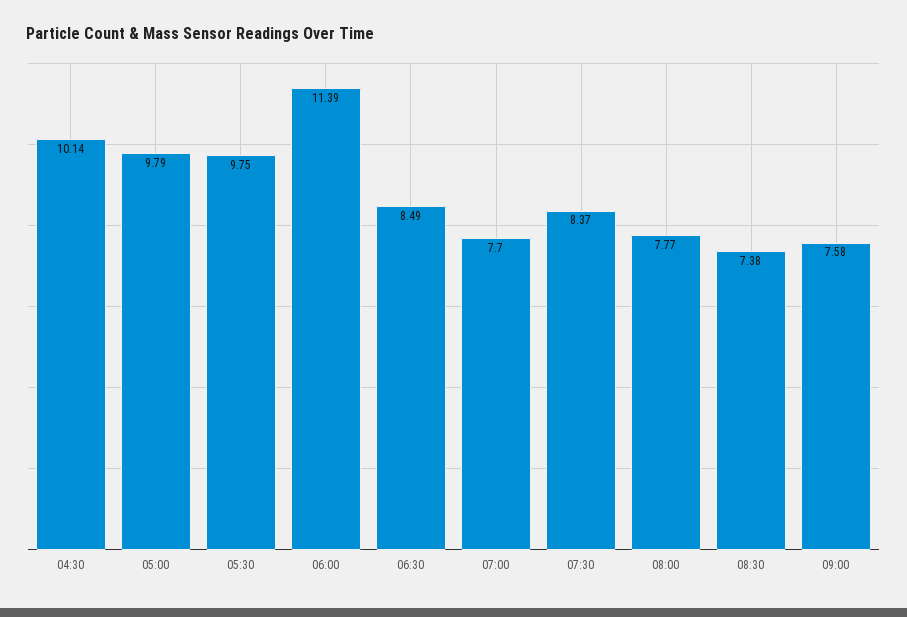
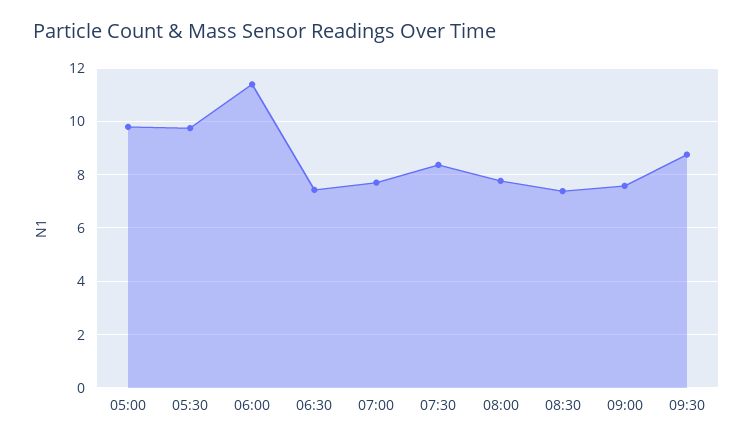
04:30: 10.14 -> none
06:30: 8.49 -> 7.5
09:30: none -> 8.75

